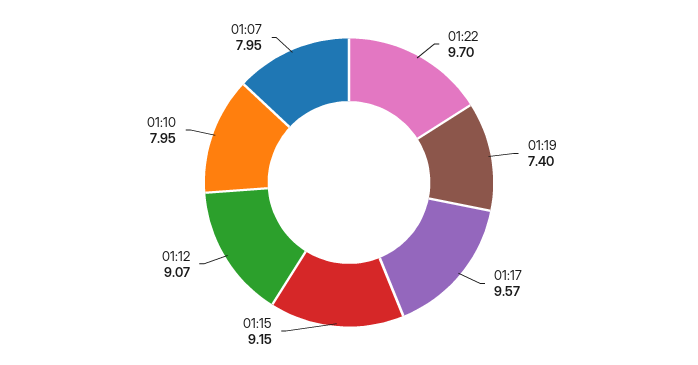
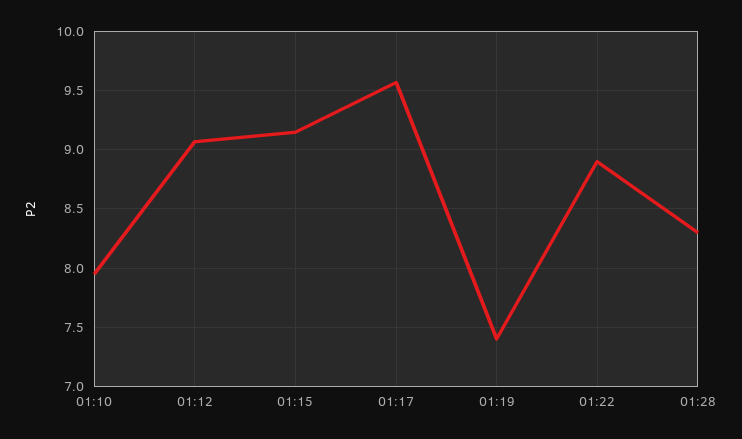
01:22: 9.7 -> 8.9
01:07: 7.95 -> none
01:28: none -> 8.3

